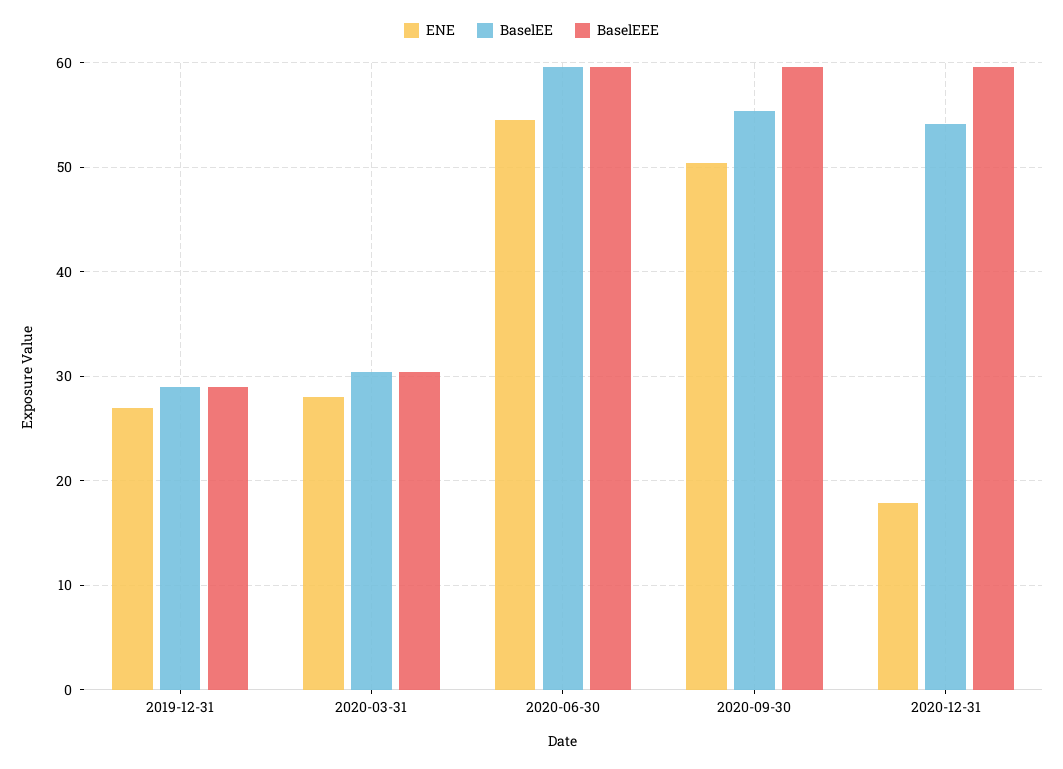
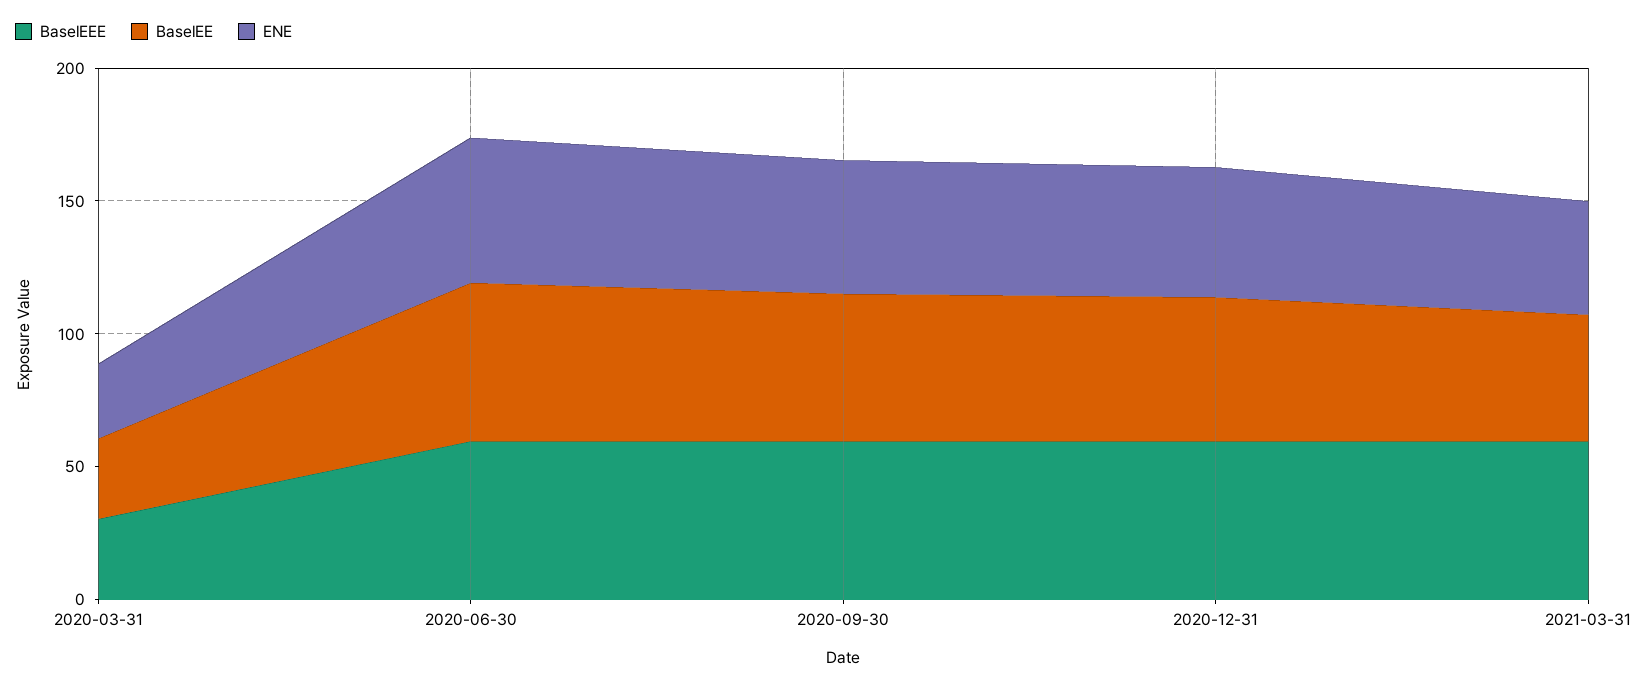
ENE, 2019-12-31: 27 -> none
BaselEE, 2019-12-31: 29 -> none
BaselEEE, 2019-12-31: 29 -> none
ENE, 2020-12-31: 18 -> 50
BaselEEE, 2021-03-31: none -> 60
BaselEE, 2021-03-31: none -> 50
ENE, 2021-03-31: none -> 40

